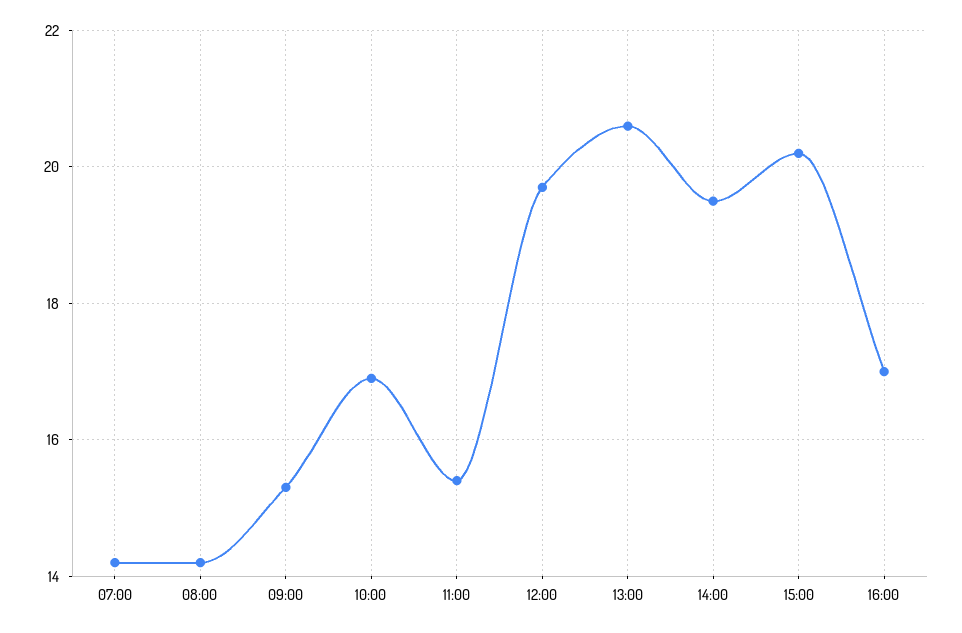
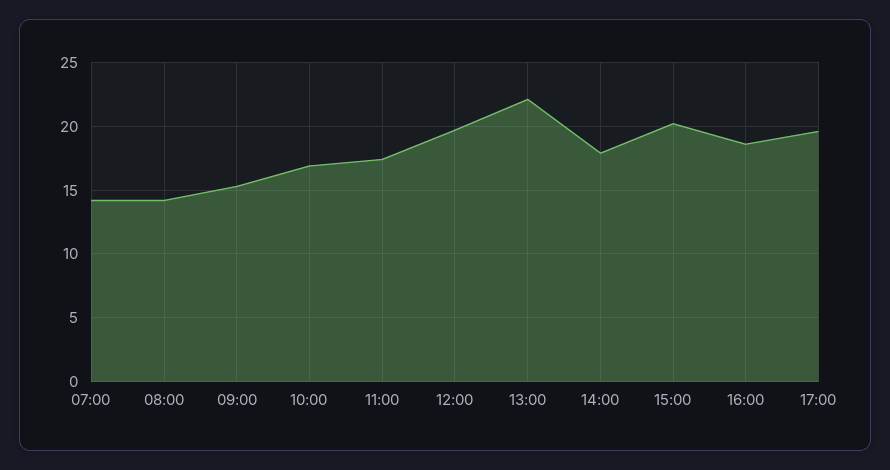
11:00: 15.5 -> 17.5
13:00: 20.5 -> 22
14:00: 19.5 -> 18
16:00: 17 -> 18.5
17:00: none -> 19.5

